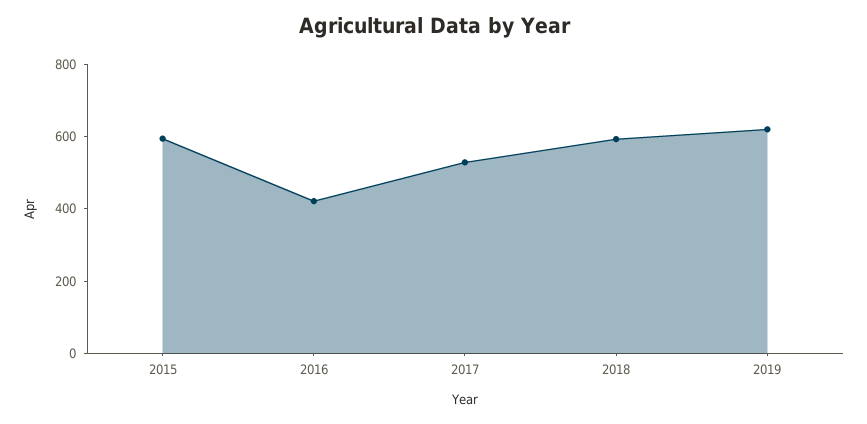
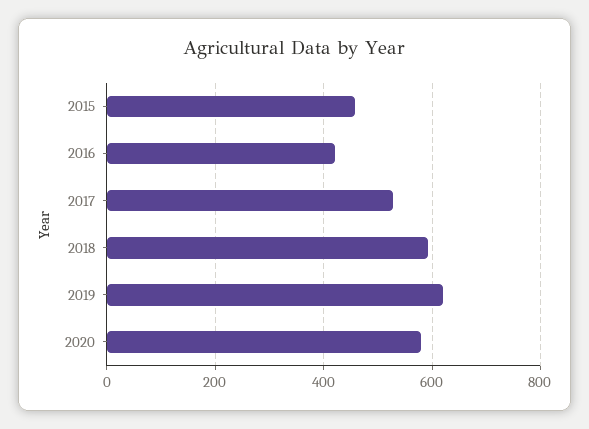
2015: 600 -> 460
2020: none -> 580

